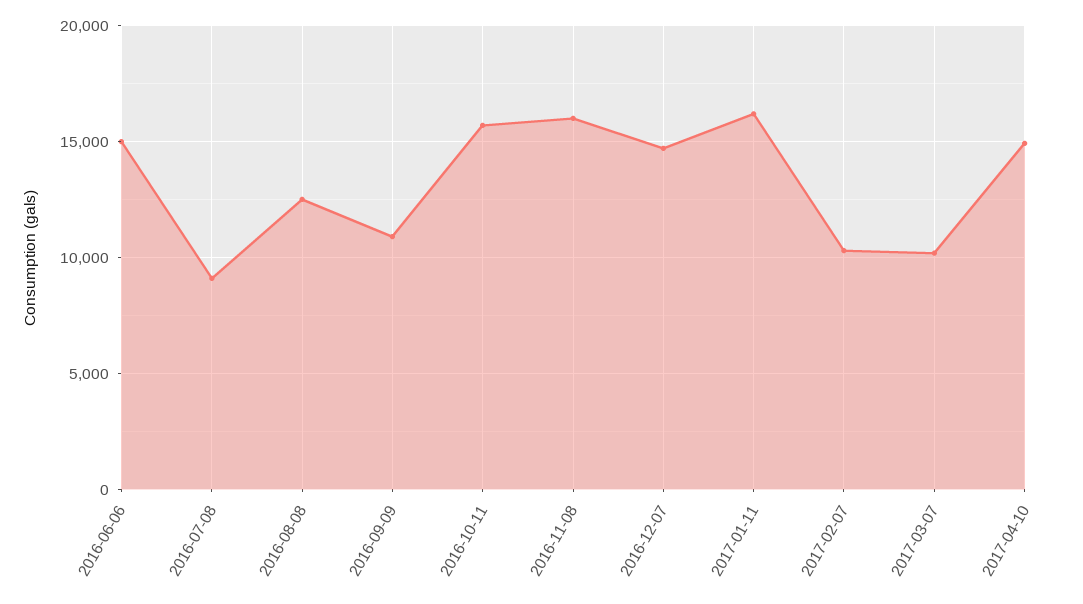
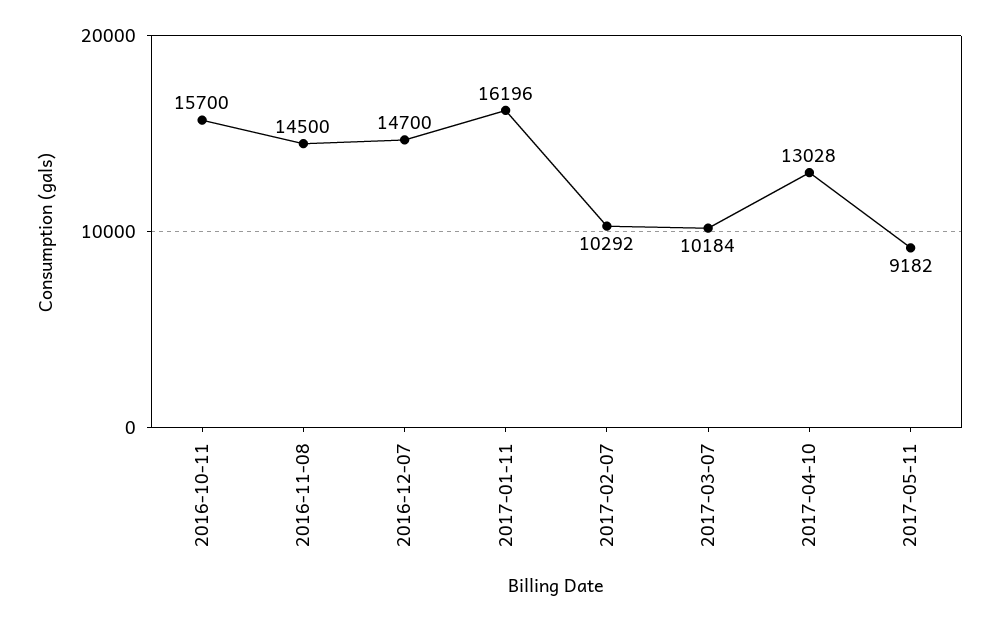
2016-06-06: 15000 -> none
2016-07-08: 9000 -> none
2016-08-08: 12500 -> none
2016-09-09: 11000 -> none
2016-11-08: 16000 -> 14500
2017-04-10: 15000 -> 13028
2017-05-11: none -> 9182

